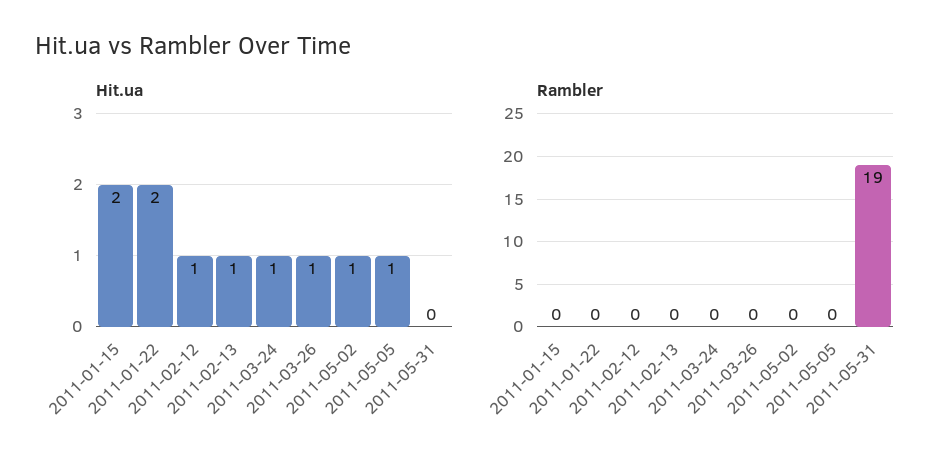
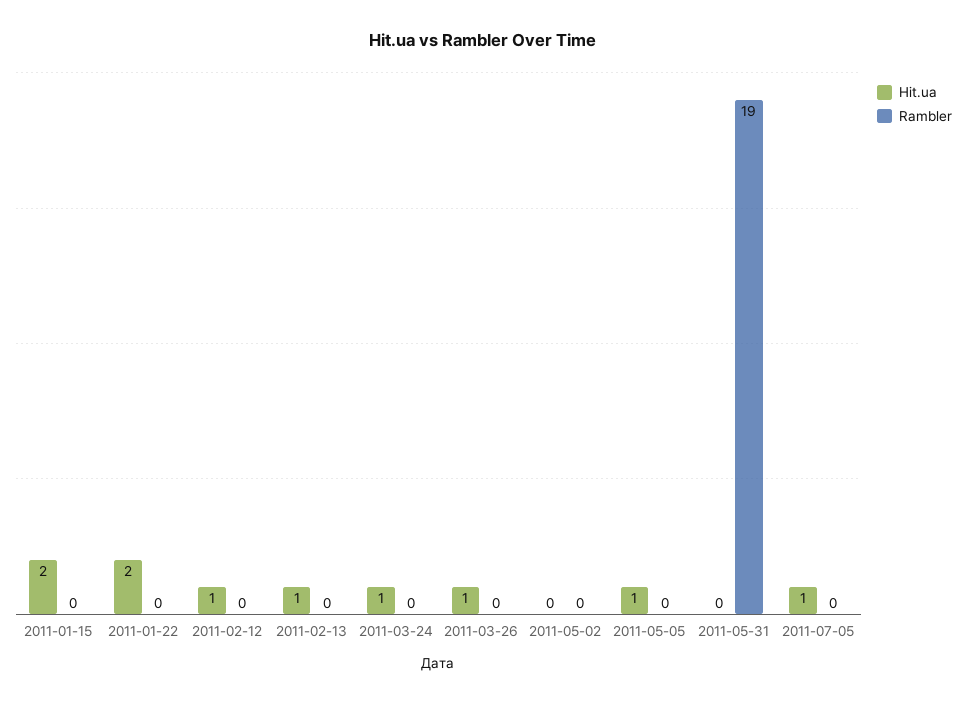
Hit.ua, 2011-05-02: 1 -> 0
Hit.ua, 2011-07-05: none -> 1
Rambler, 2011-07-05: none -> 0

